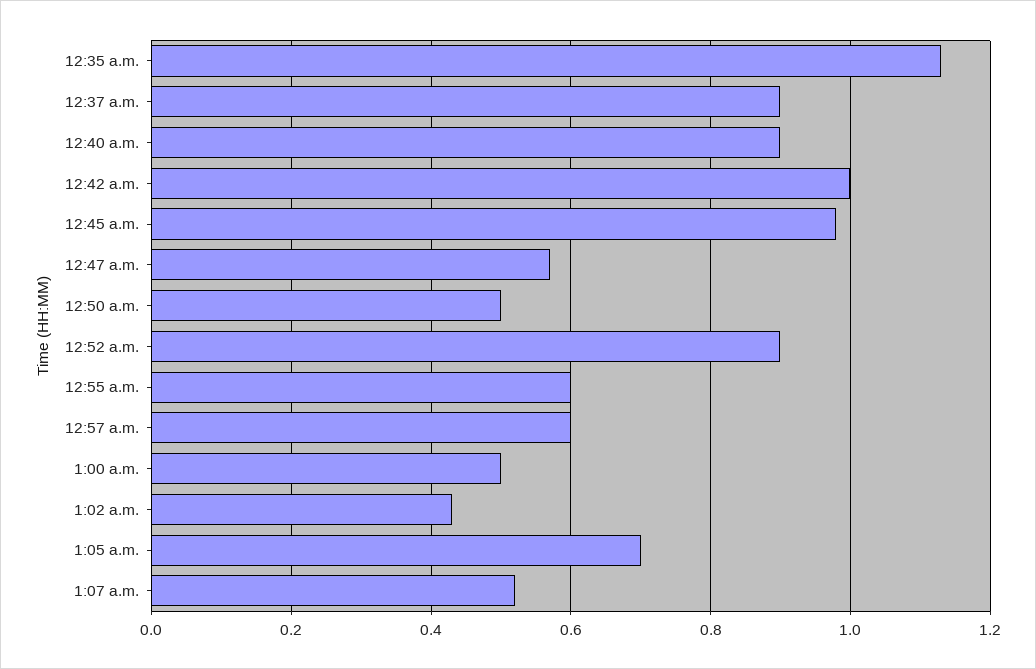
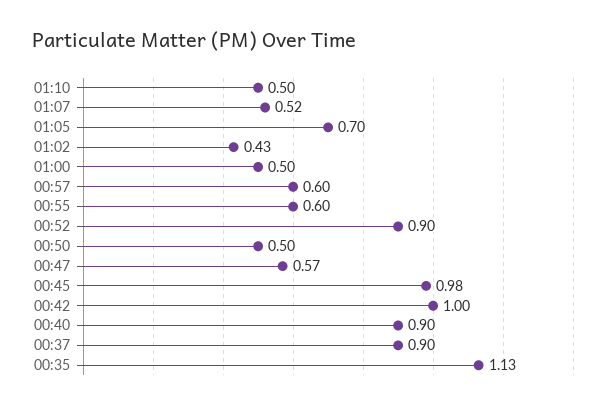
01:10: none -> 0.5

